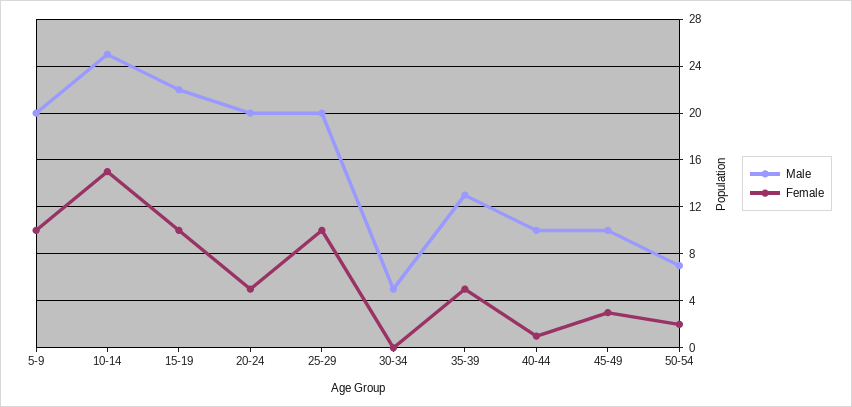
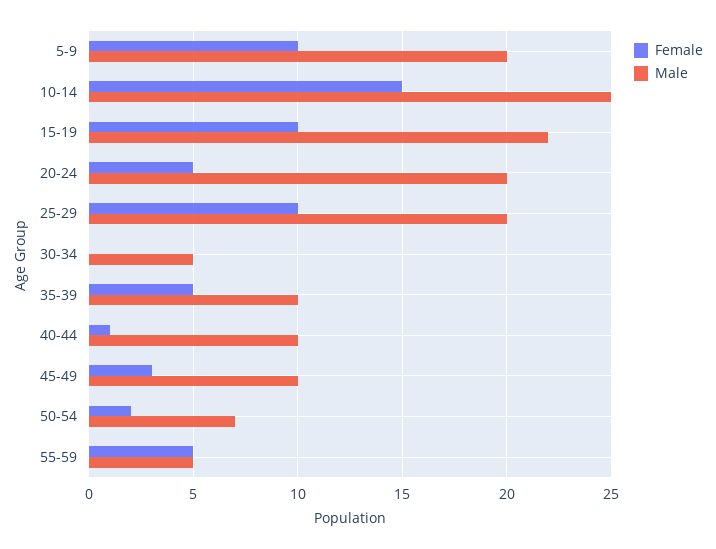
Male, 35-39: 13 -> 10
Female, 55-59: none -> 5
Male, 55-59: none -> 5

